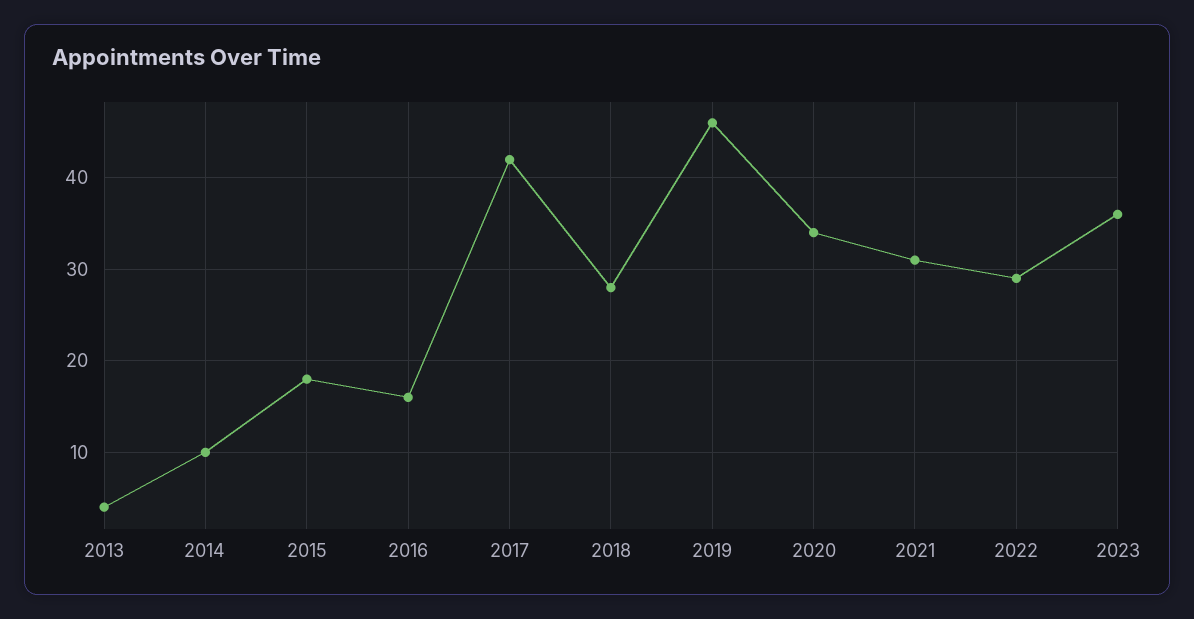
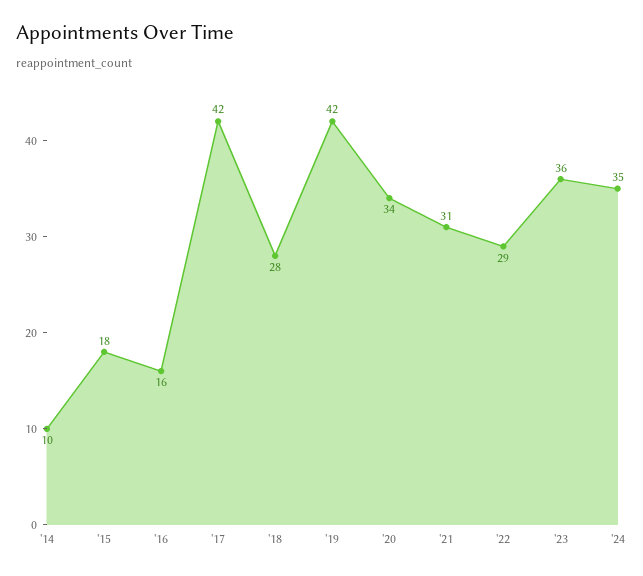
2013: 4 -> none
2019: 46 -> 42
'24: none -> 35

